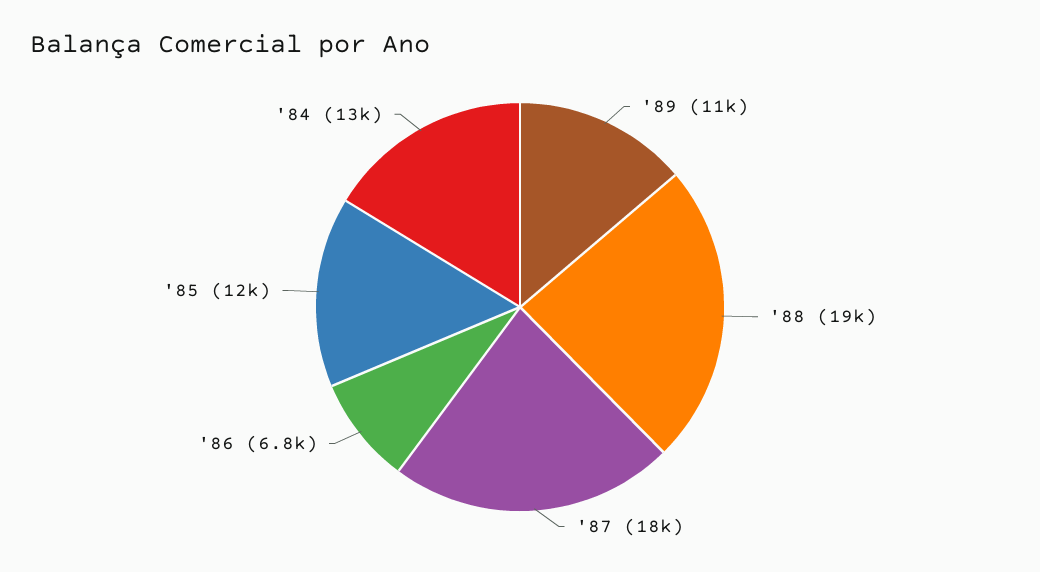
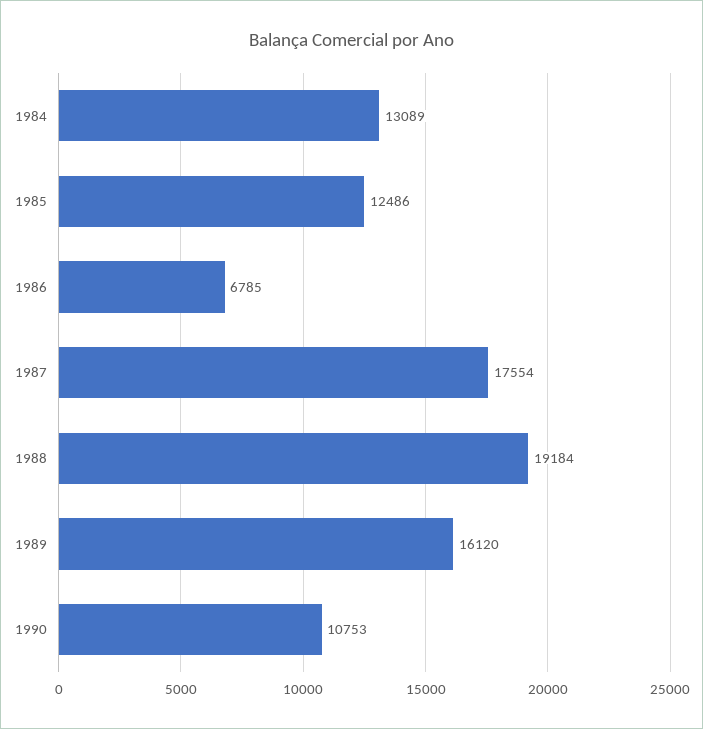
'89: 11000 -> 16120
1990: none -> 10753

